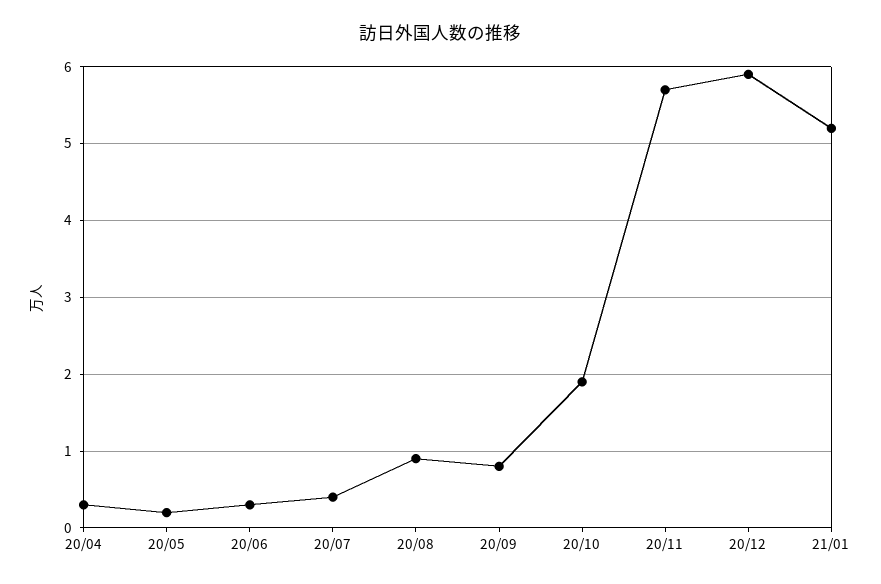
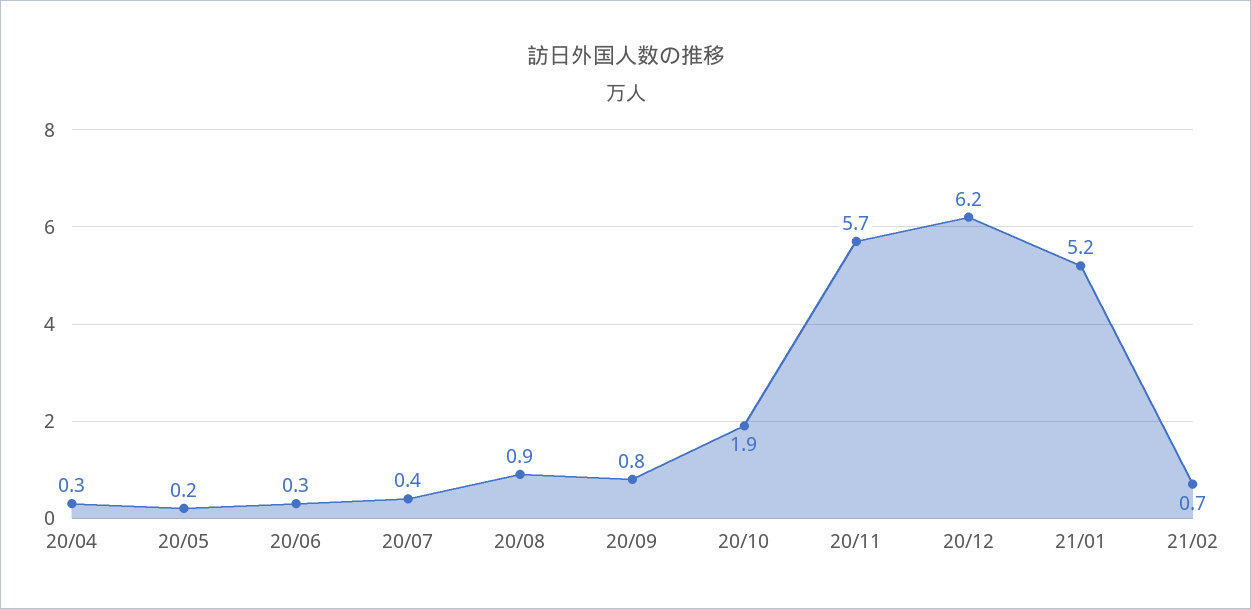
20/12: 5.9 -> 6.2
21/02: none -> 0.7

